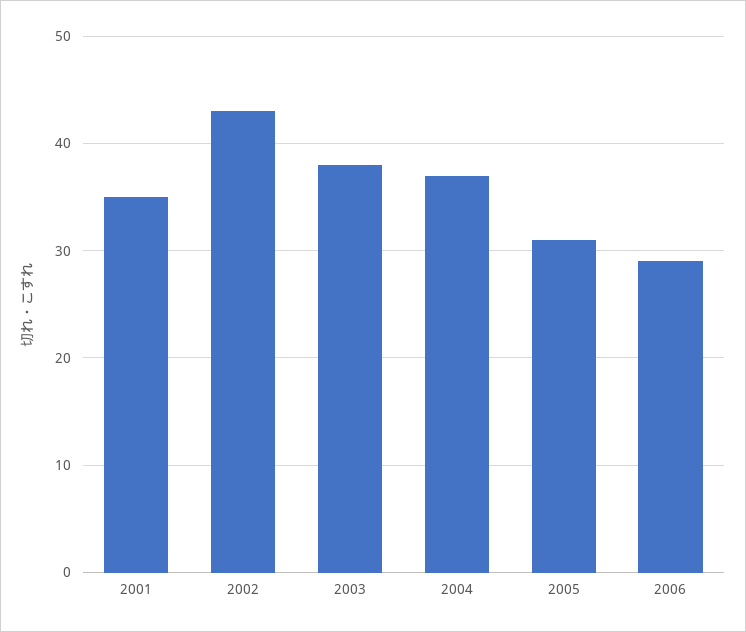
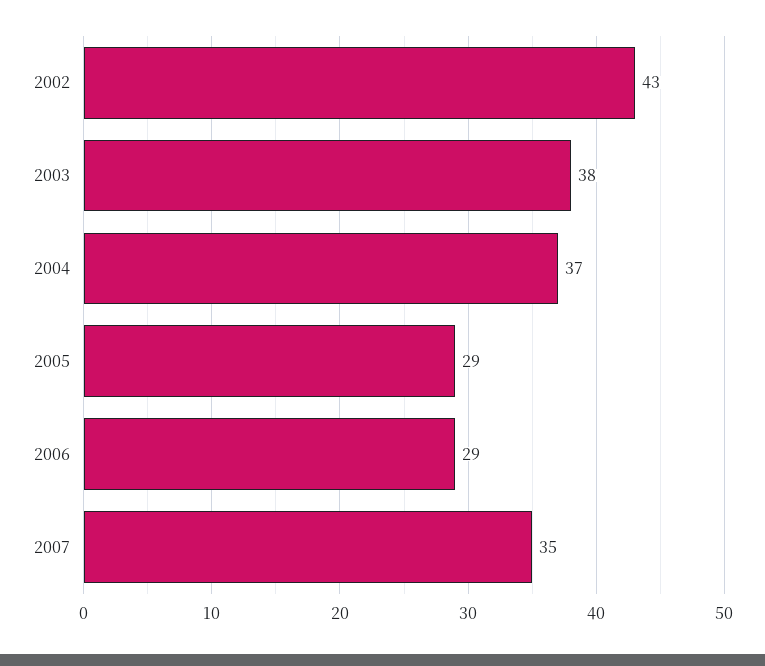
2001: 35 -> none
2005: 31 -> 29
2007: none -> 35

